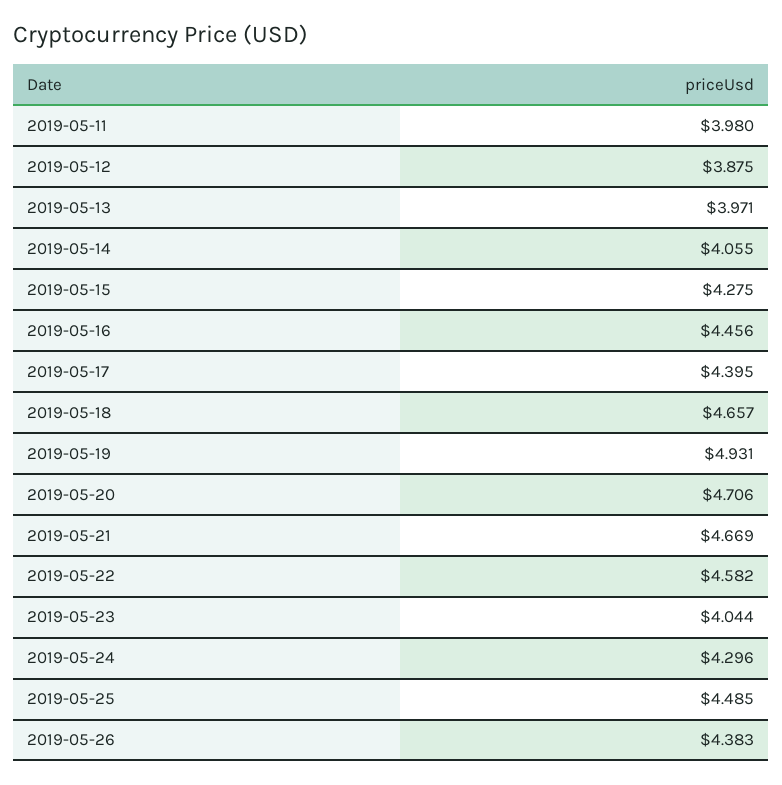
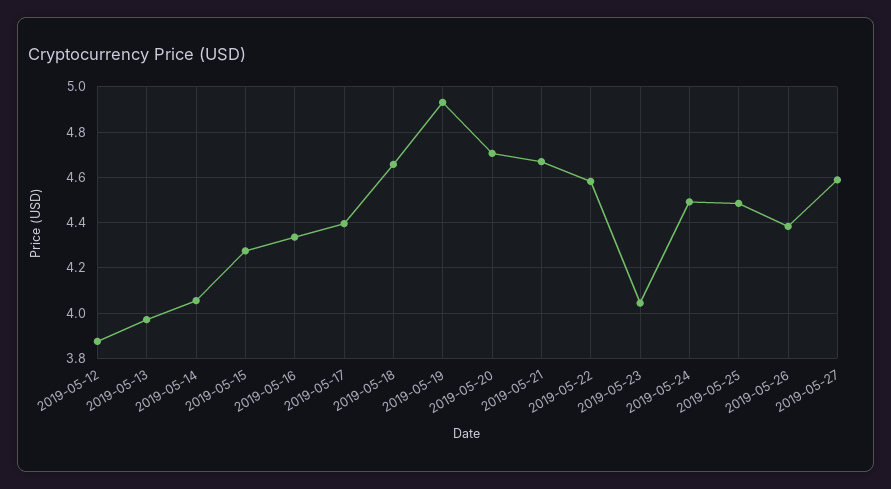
2019-05-11: 3.98 -> none
2019-05-16: 4.456 -> 4.35
2019-05-24: 4.296 -> 4.5
2019-05-27: none -> 4.6

